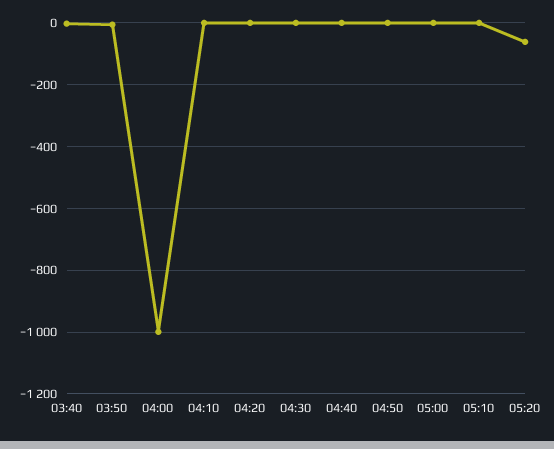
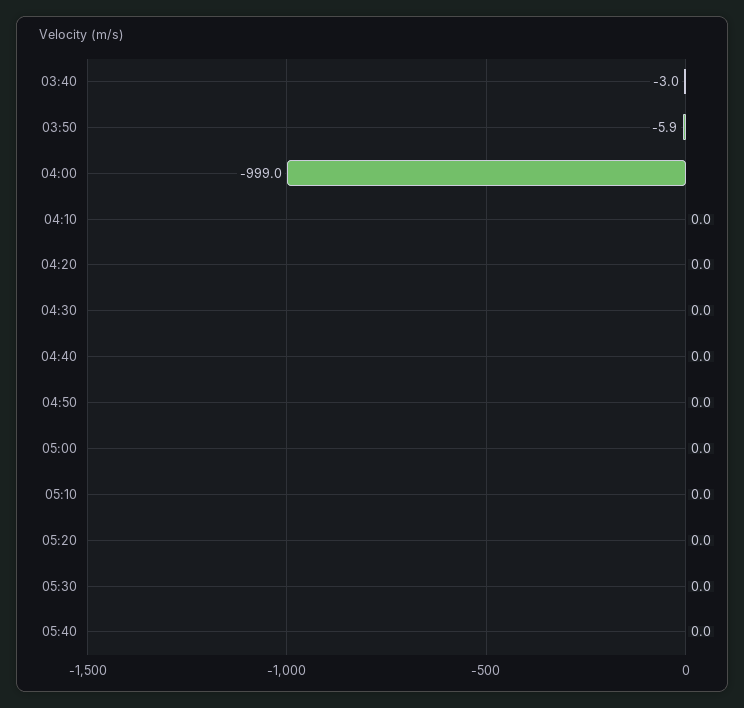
05:20: -60 -> 0
05:30: none -> 0
05:40: none -> 0

